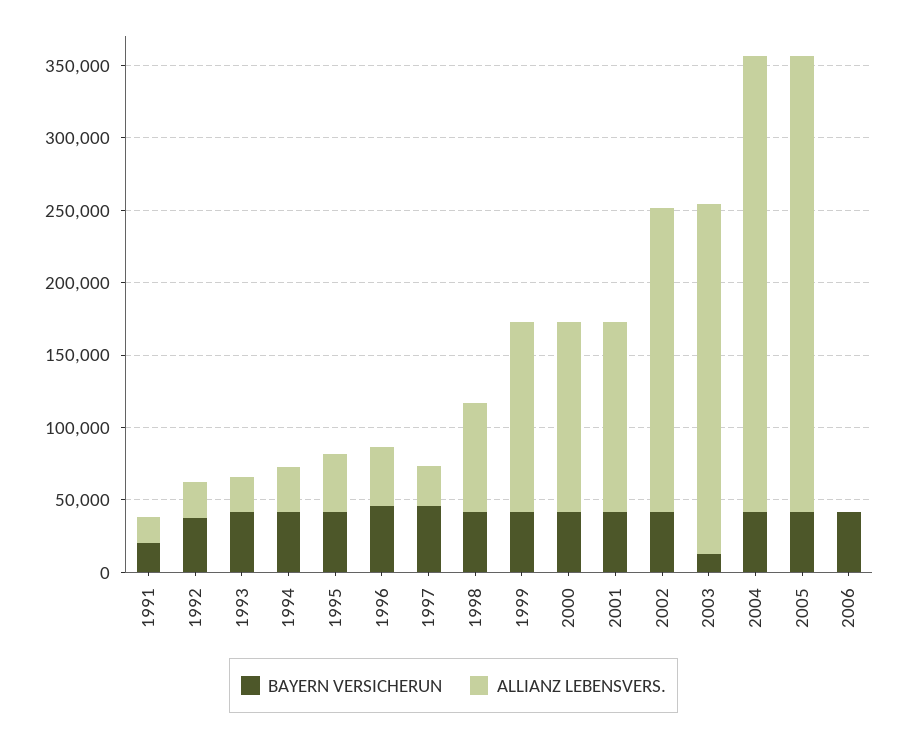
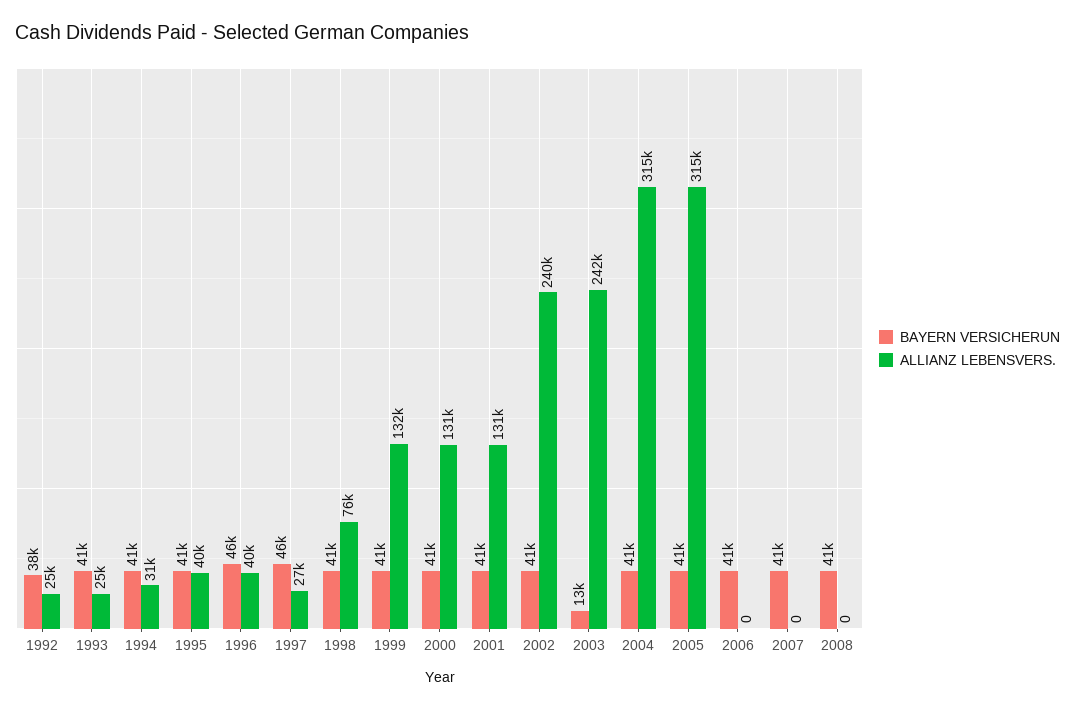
BAYERN VERSICHERUN, 1991: 20000 -> none
ALLIANZ LEBENSVERS., 1991: 20000 -> none
ALLIANZ LEBENSVERS., 2002: 210000 -> 240000
BAYERN VERSICHERUN, 2007: none -> 41000
ALLIANZ LEBENSVERS., 2007: none -> 0
BAYERN VERSICHERUN, 2008: none -> 41000
ALLIANZ LEBENSVERS., 2008: none -> 0

